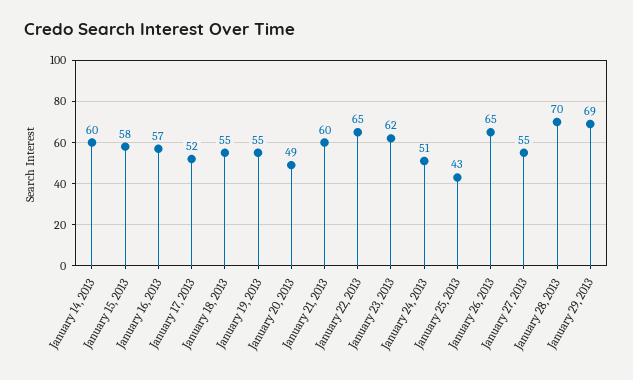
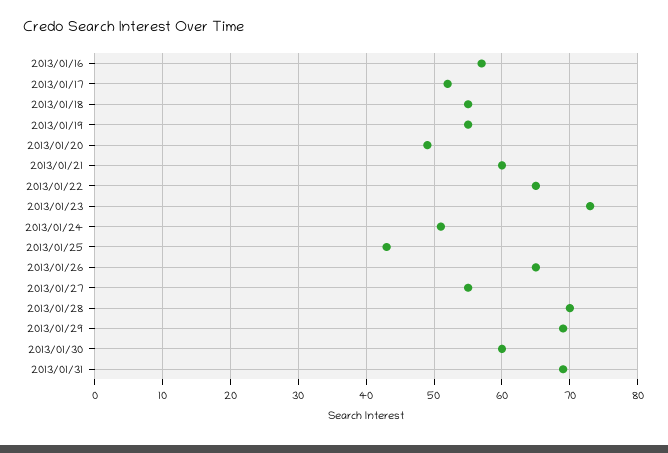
January 14, 2013: 60 -> none
January 15, 2013: 58 -> none
January 23, 2013: 62 -> 73
2013/01/30: none -> 60
2013/01/31: none -> 69

